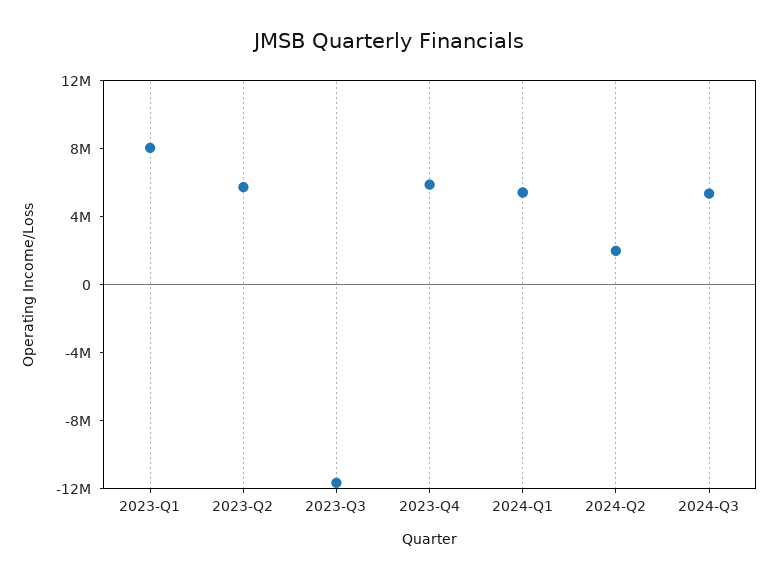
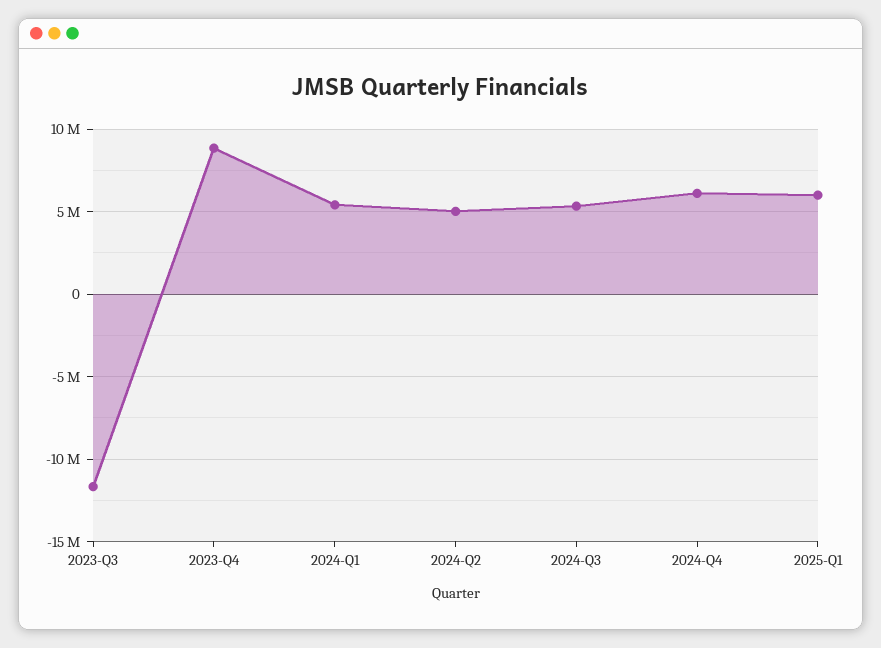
2023-Q1: 8000000 -> none
2023-Q2: 6000000 -> none
2023-Q4: 6000000 -> 9000000
2024-Q2: 2000000 -> 5000000
2024-Q4: none -> 6000000
2025-Q1: none -> 6000000

